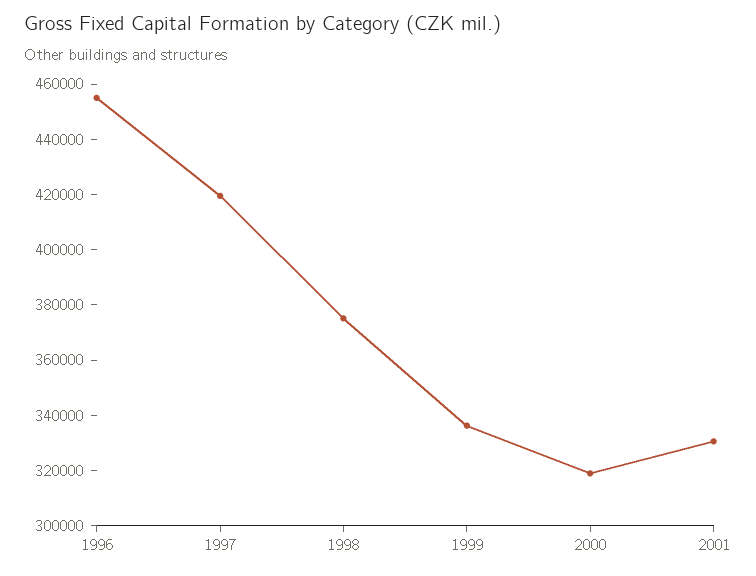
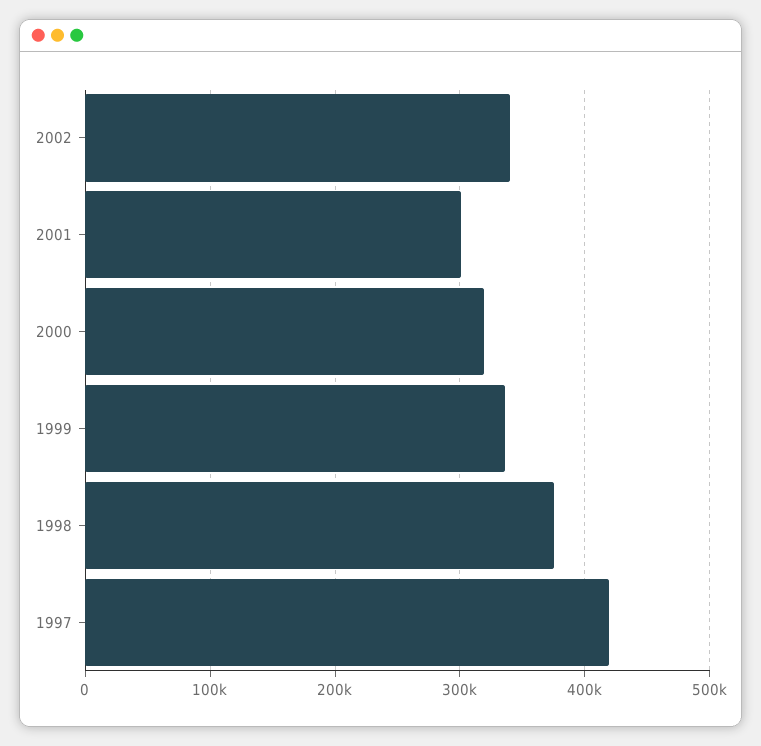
1996: 455000 -> none
2001: 330000 -> 300000
2002: none -> 340000

